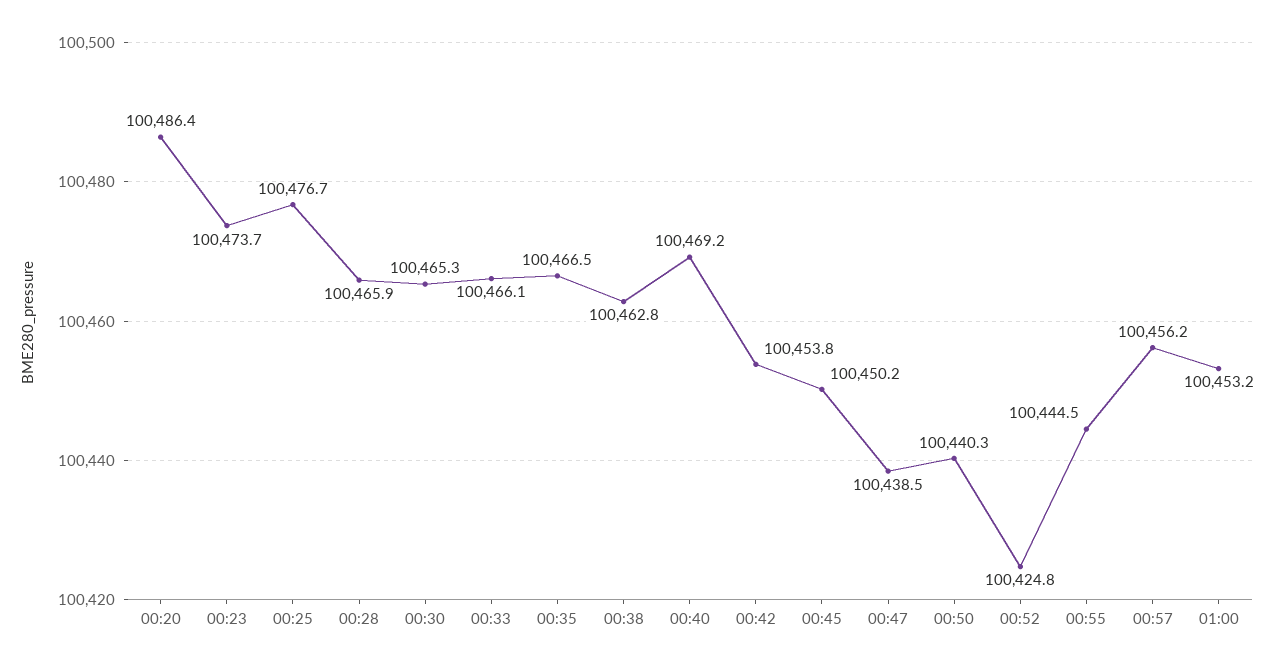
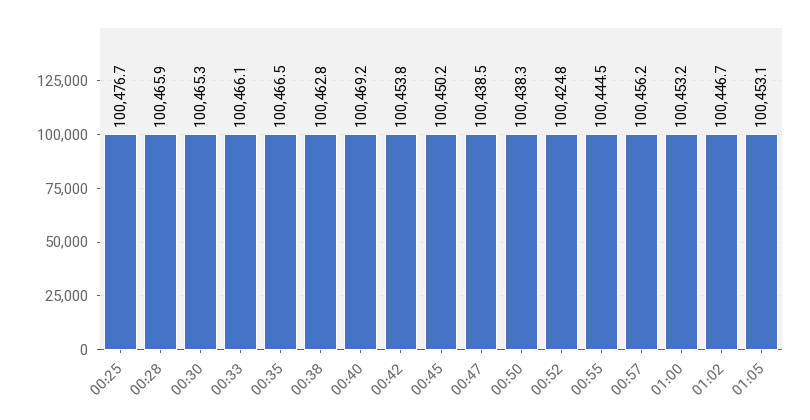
00:20: 100486.4 -> none
00:23: 100473.7 -> none
00:50: 100440.3 -> 100438.3
01:02: none -> 100446.7
01:05: none -> 100453.1

